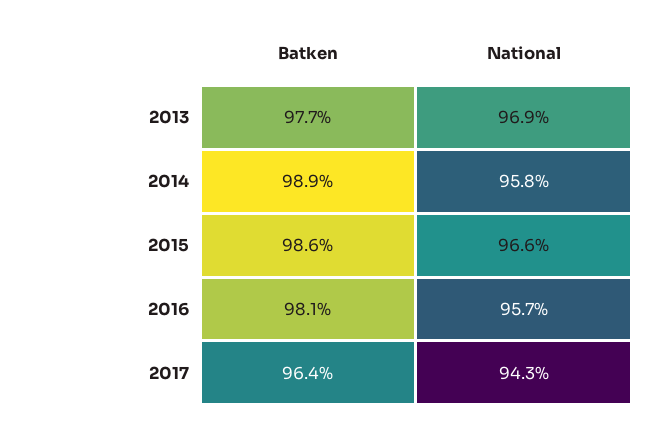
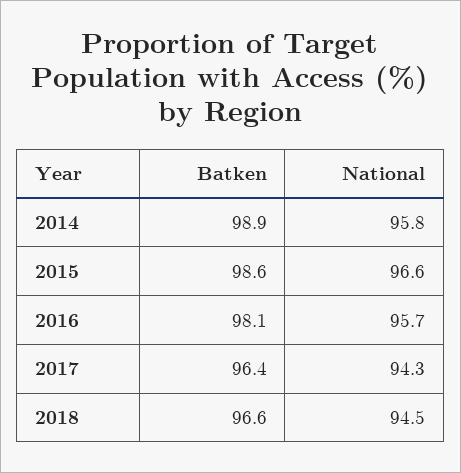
Batken, 2013: 97.7 -> none
National, 2013: 96.9 -> none
Batken, 2018: none -> 96.6
National, 2018: none -> 94.5

